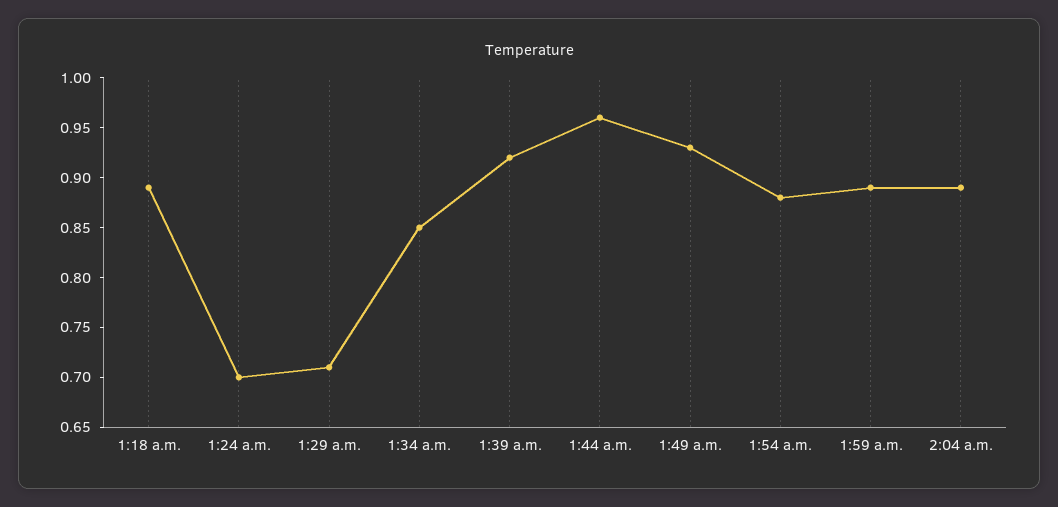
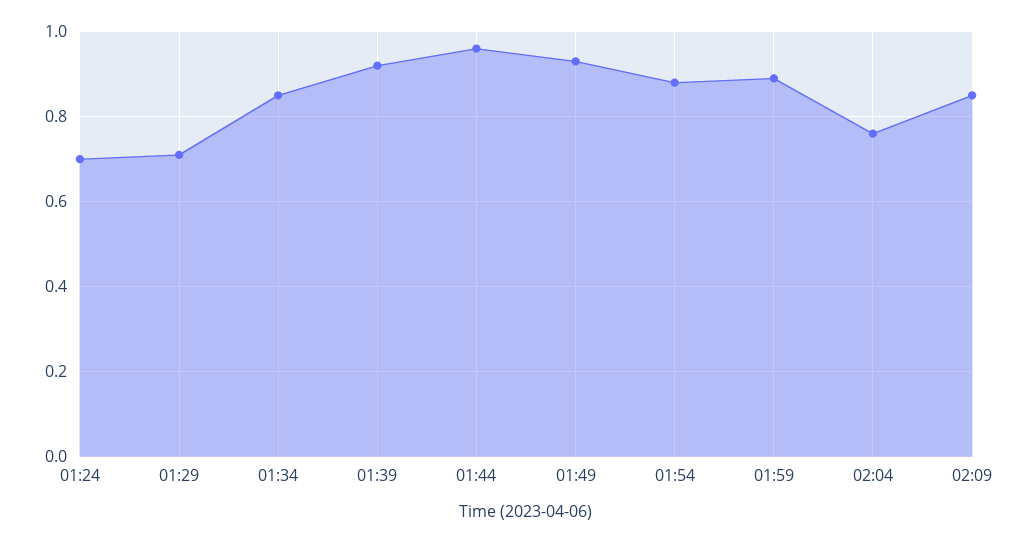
1:18 a.m.: 0.89 -> none
2:04 a.m.: 0.89 -> 0.75
02:09: none -> 0.85

